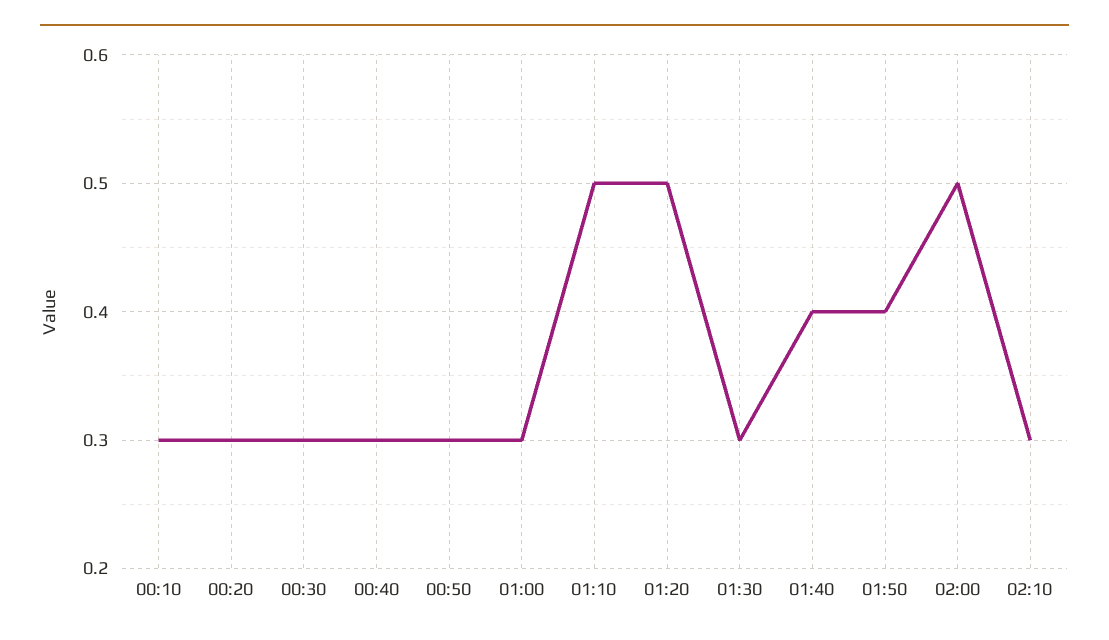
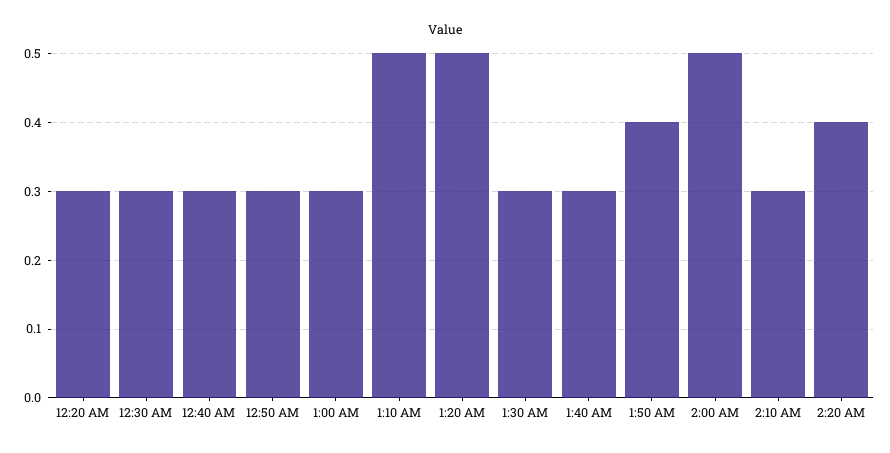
00:10: 0.3 -> none
01:40: 0.4 -> 0.3
2:20 AM: none -> 0.4

